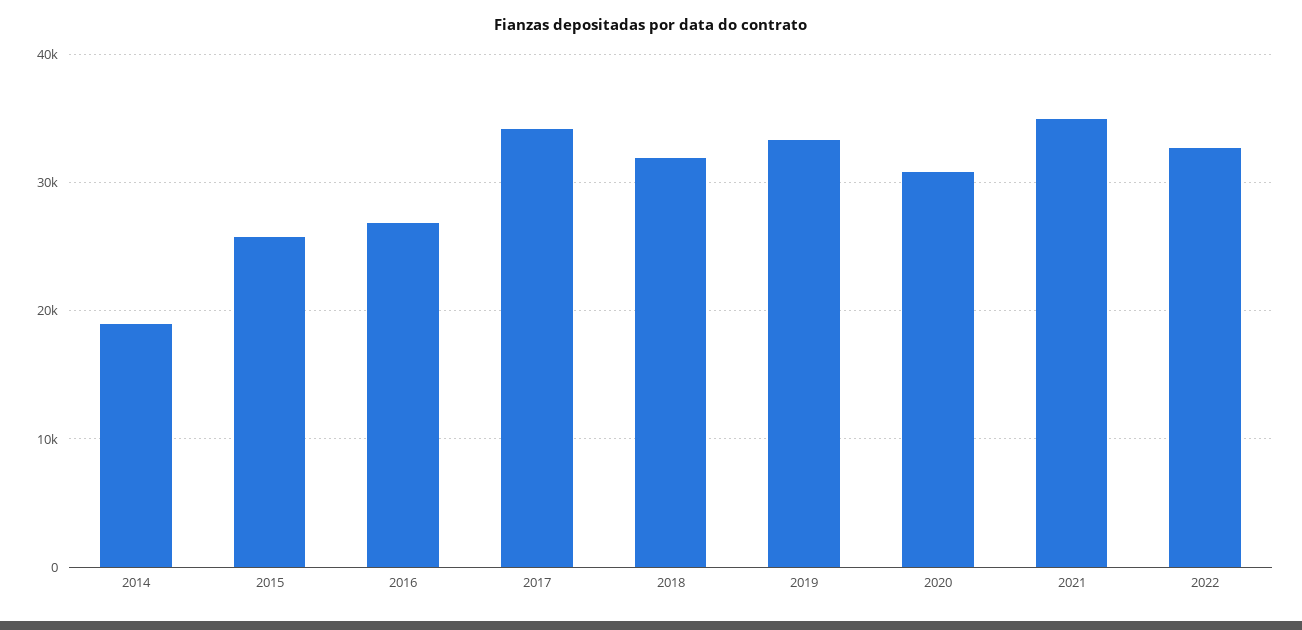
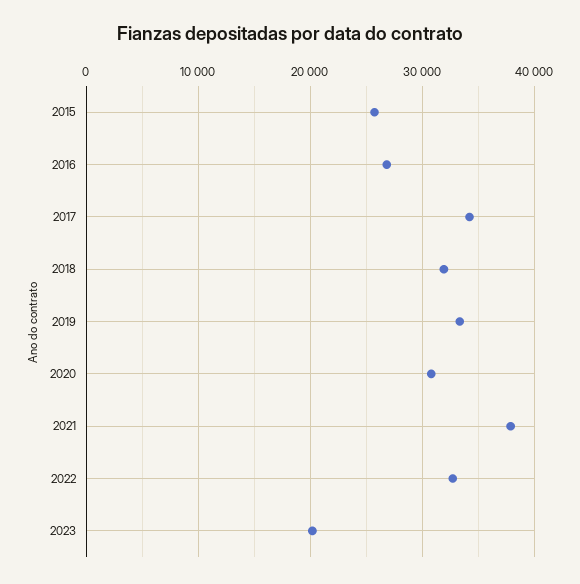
2014: 19000 -> none
2021: 35000 -> 38000
2023: none -> 20000

